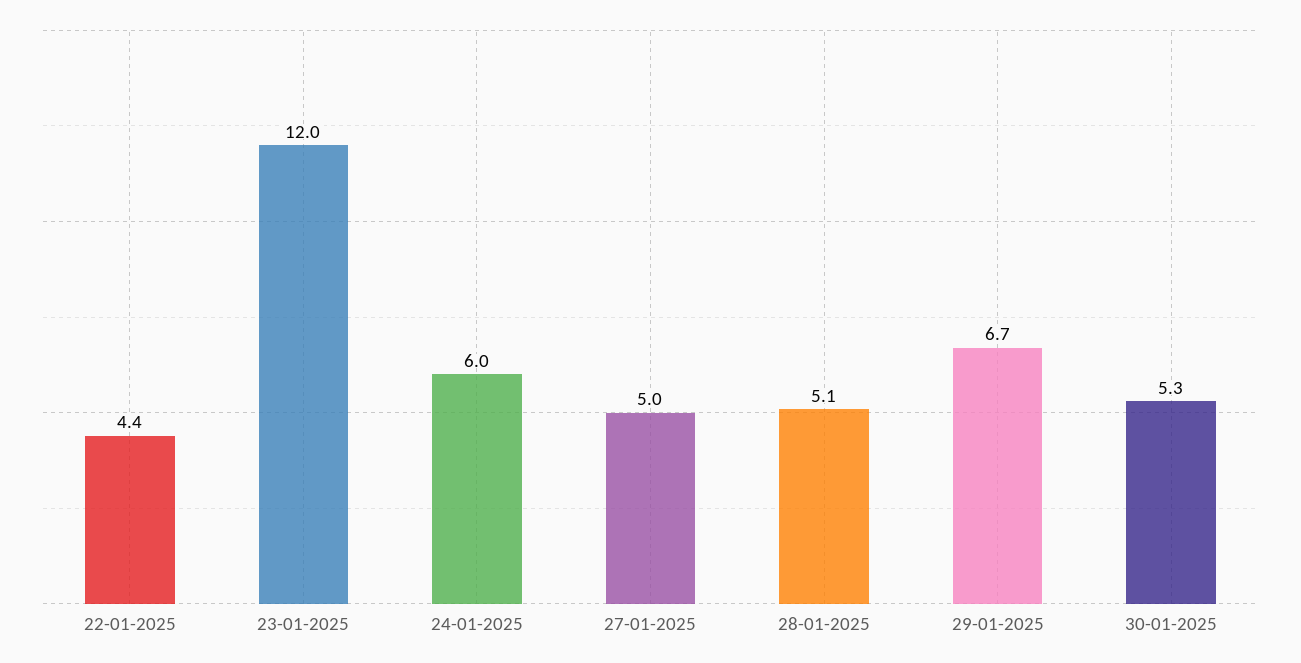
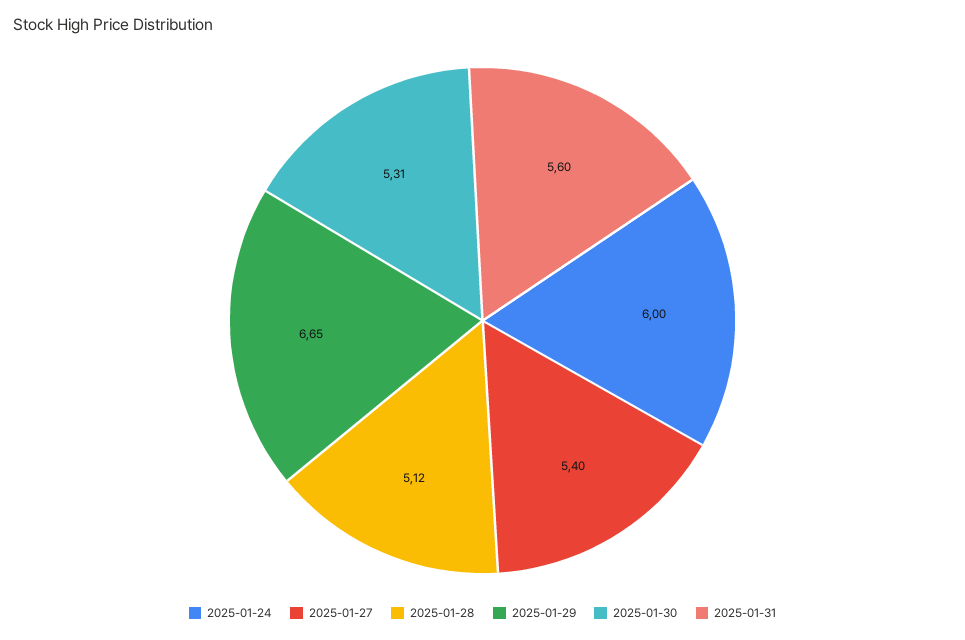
22-01-2025: 4.4 -> none
23-01-2025: 12 -> none
27-01-2025: 5 -> 5.4
2025-01-31: none -> 5.6

